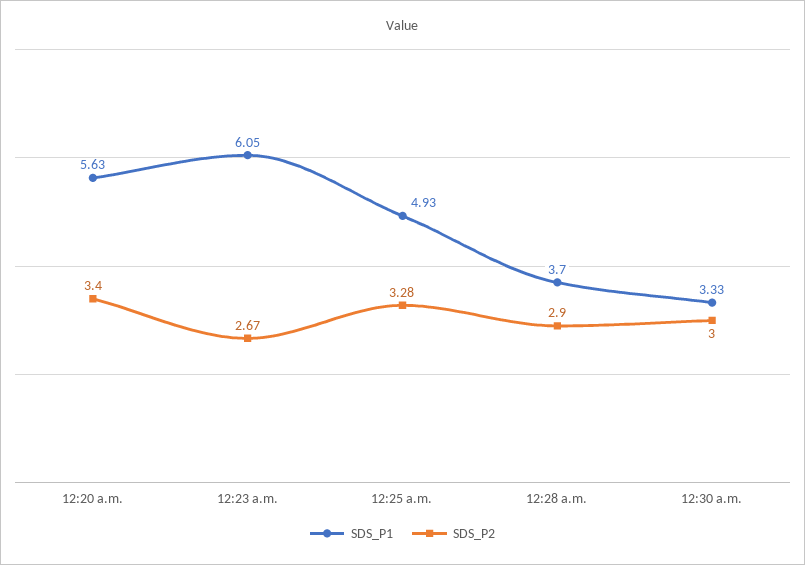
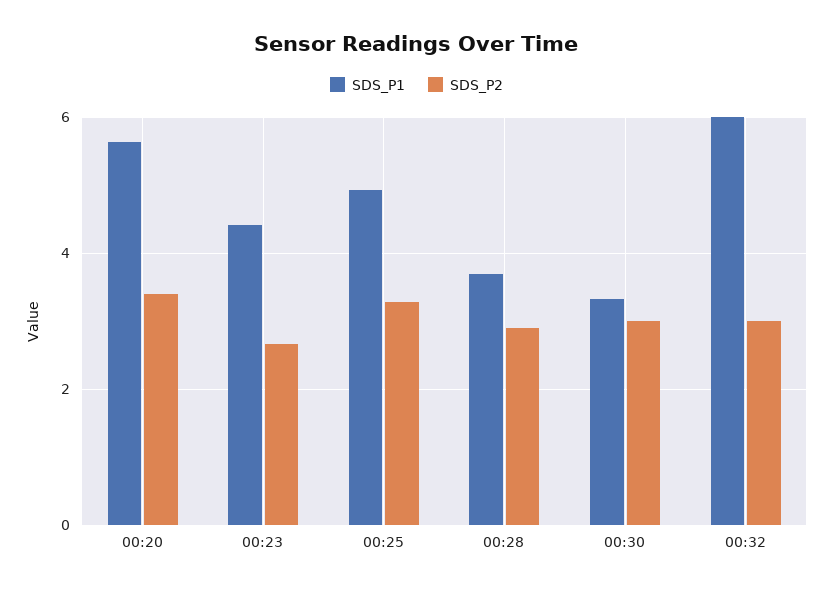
SDS_P1, 12:23 a.m.: 6.05 -> 4.4
SDS_P1, 00:32: none -> 6
SDS_P2, 00:32: none -> 3

